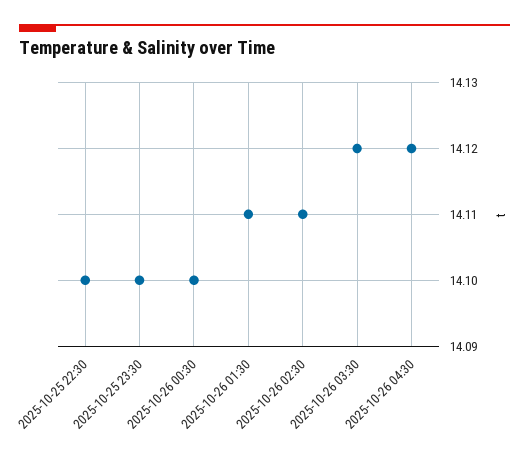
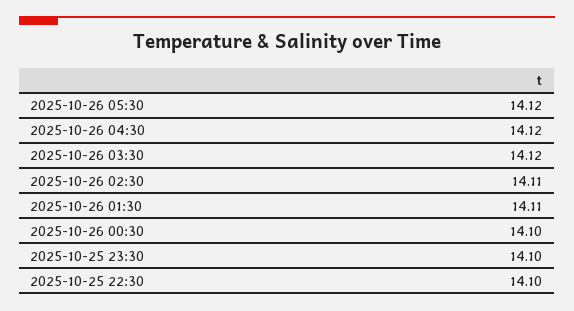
2025-10-26 05:30: none -> 14.12

